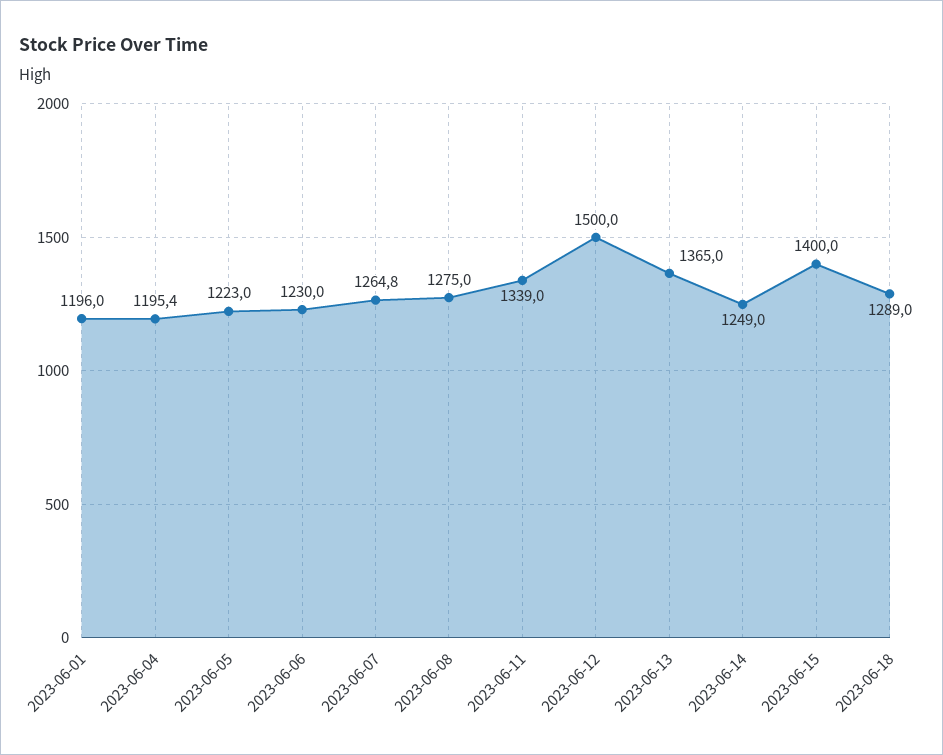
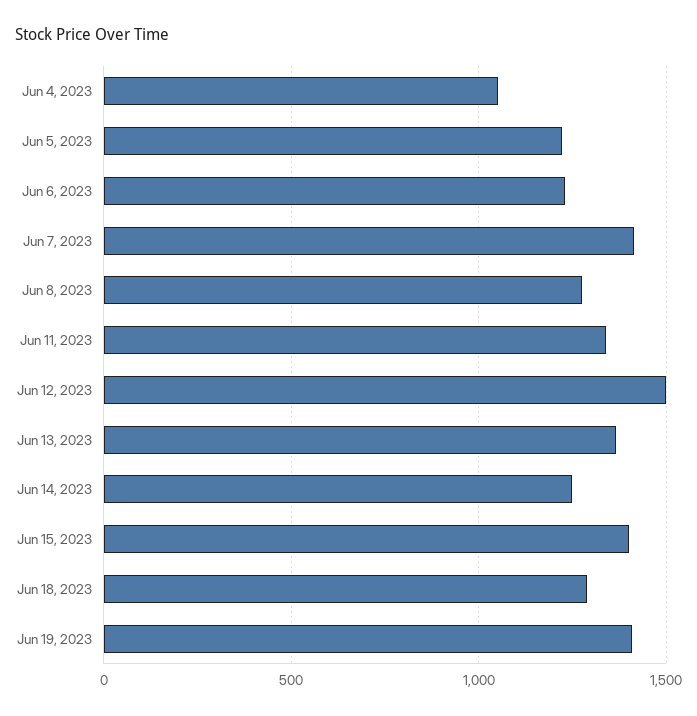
2023-06-01: 1196 -> none
2023-06-04: 1195.4 -> 1050
2023-06-07: 1264.8 -> 1400
Jun 19, 2023: none -> 1400

